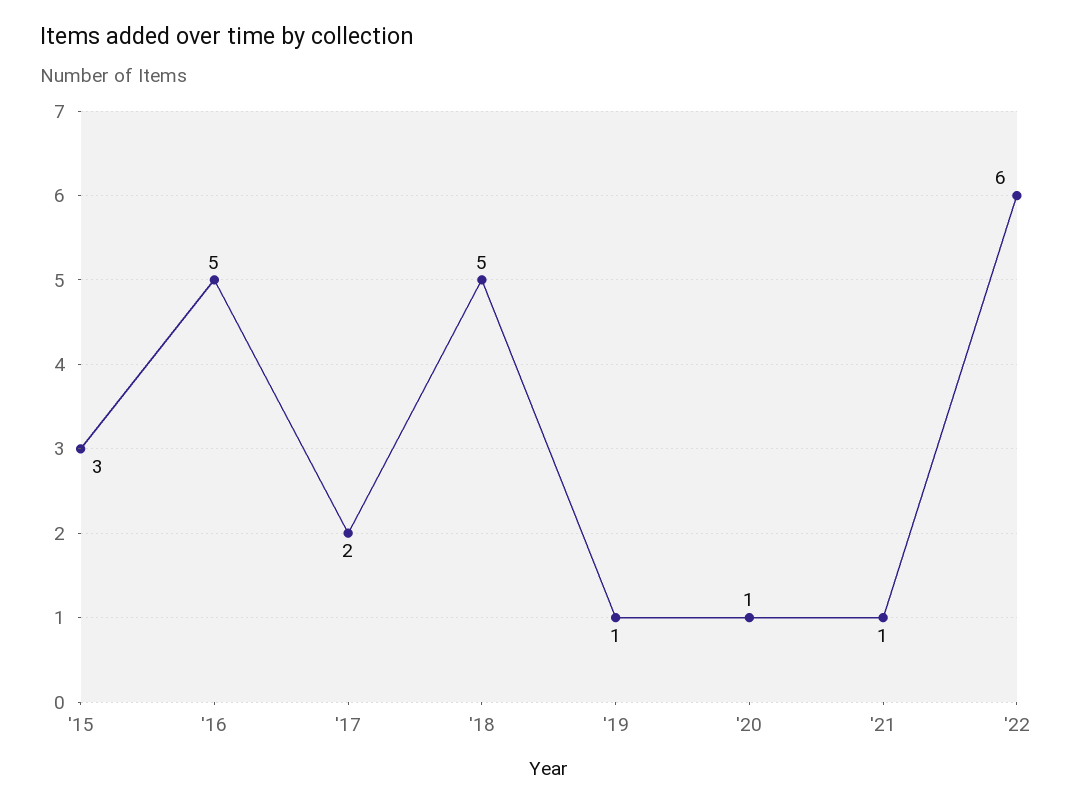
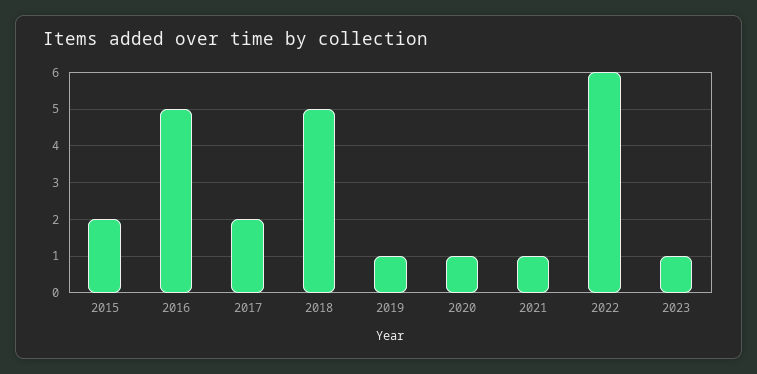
'15: 3 -> 2
2023: none -> 1

